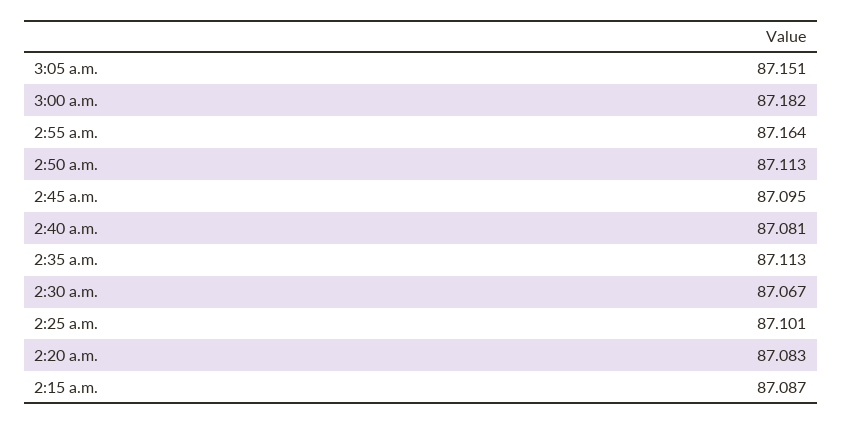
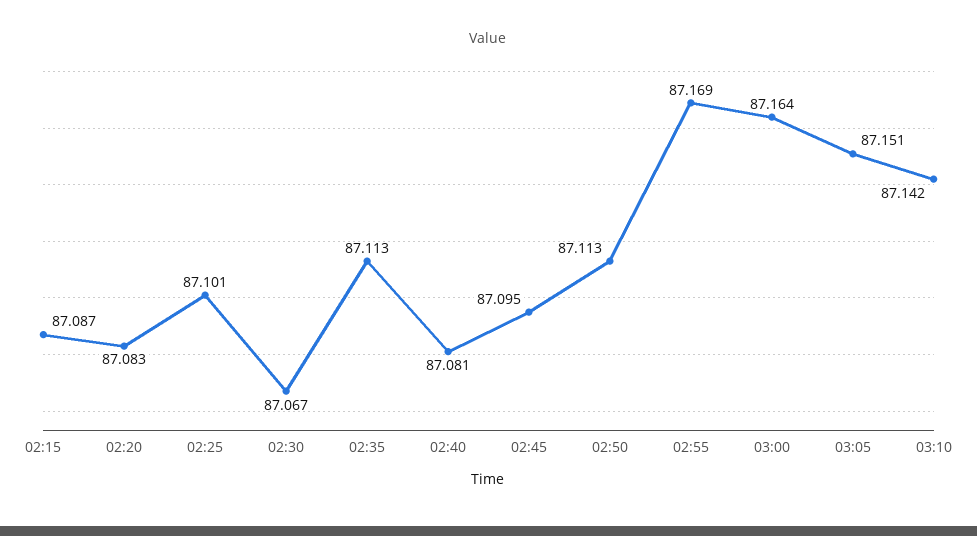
3:00 a.m.: 87.182 -> 87.164
2:55 a.m.: 87.164 -> 87.169
03:10: none -> 87.142

